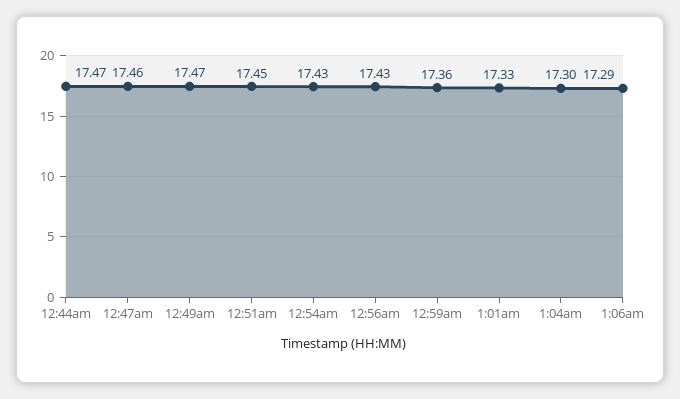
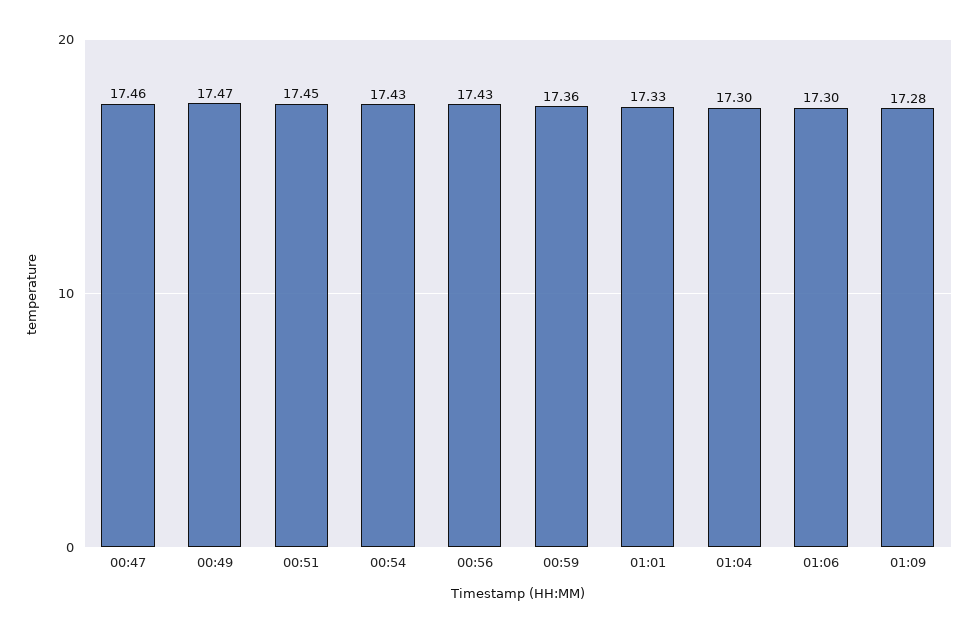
12:44am: 17.47 -> none
1:06am: 17.29 -> 17.3
01:09: none -> 17.28

